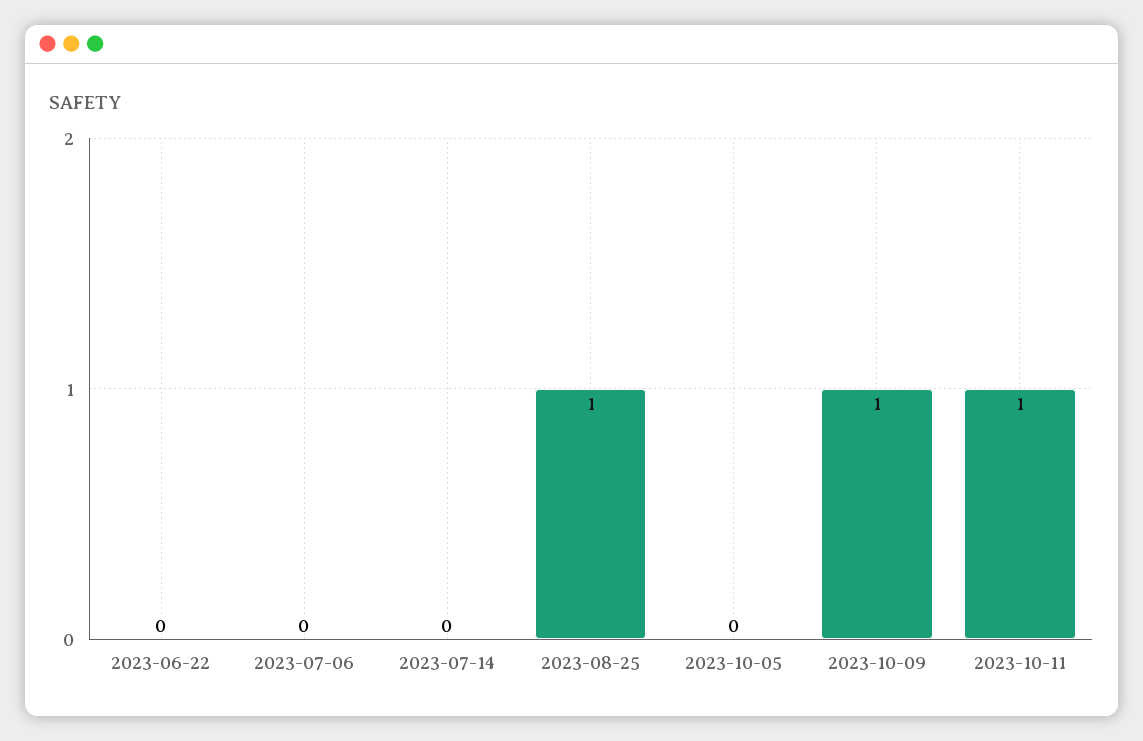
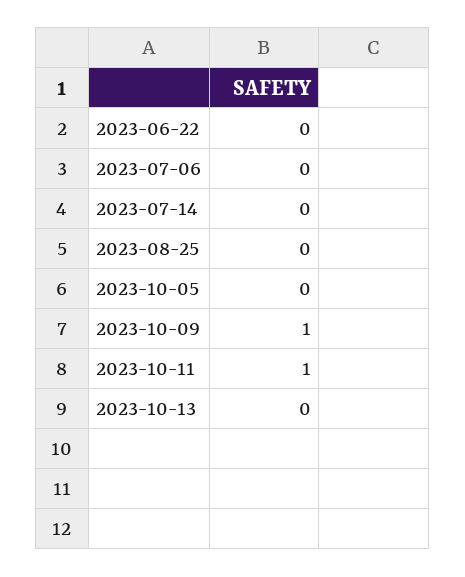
2023-08-25: 1 -> 0
2023-10-13: none -> 0

